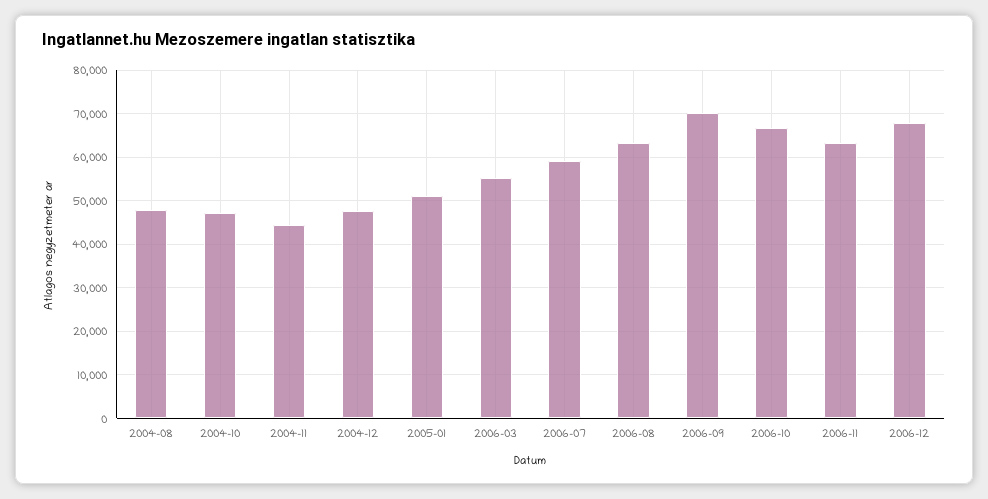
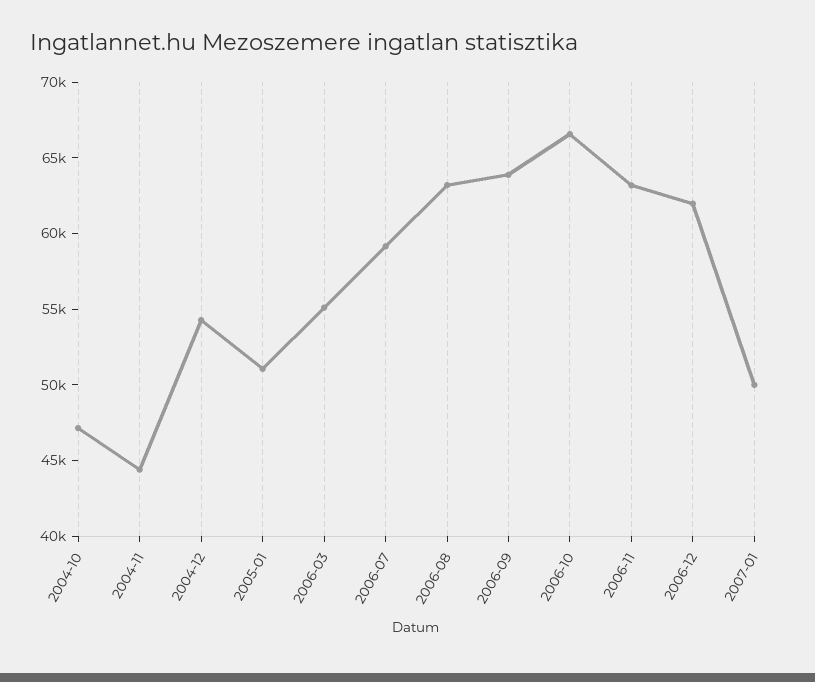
2004-08: 48000 -> none
2004-12: 48000 -> 54000
2006-09: 70000 -> 64000
2006-12: 68000 -> 62000
2007-01: none -> 50000

